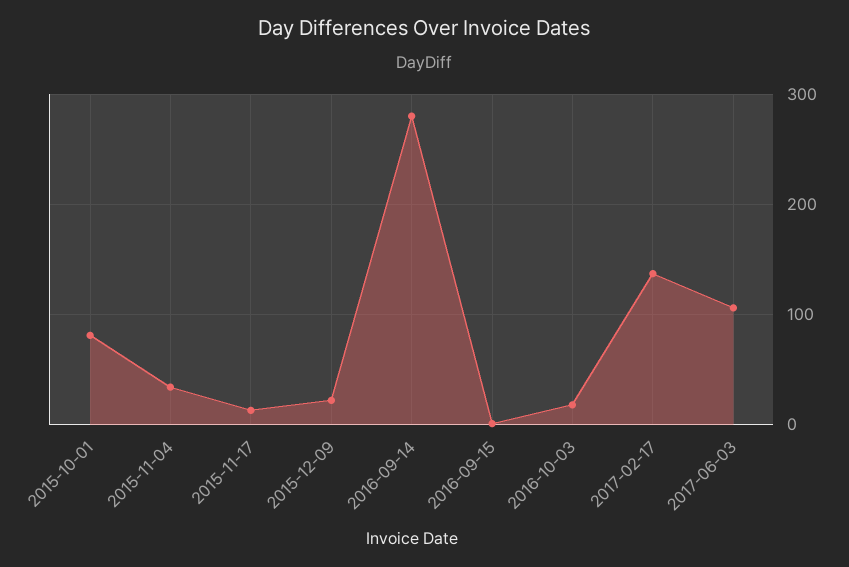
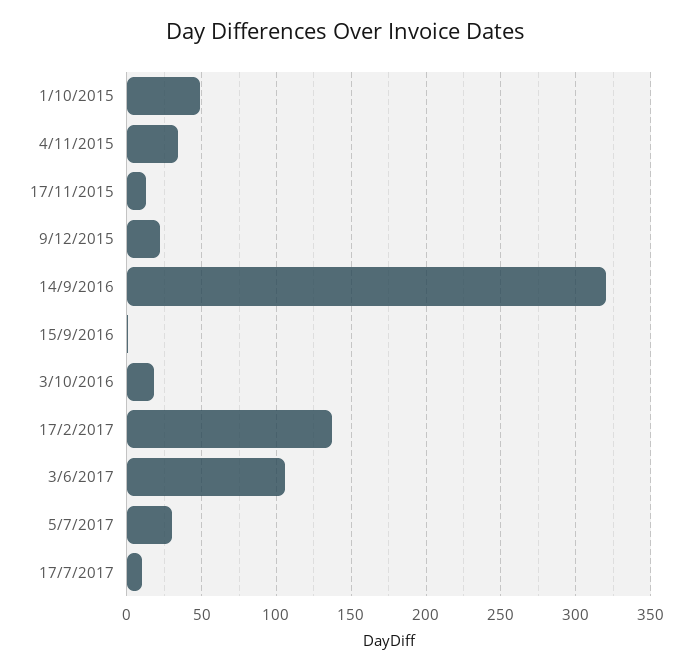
2015-10-01: 80 -> 50
2016-09-14: 280 -> 320
5/7/2017: none -> 30
17/7/2017: none -> 10

